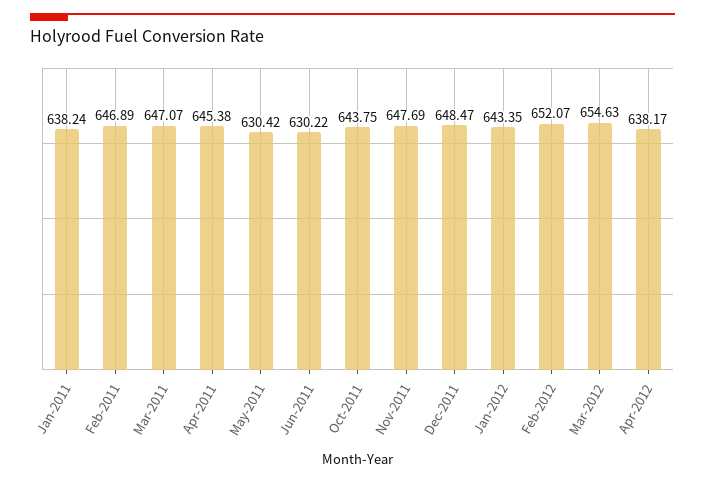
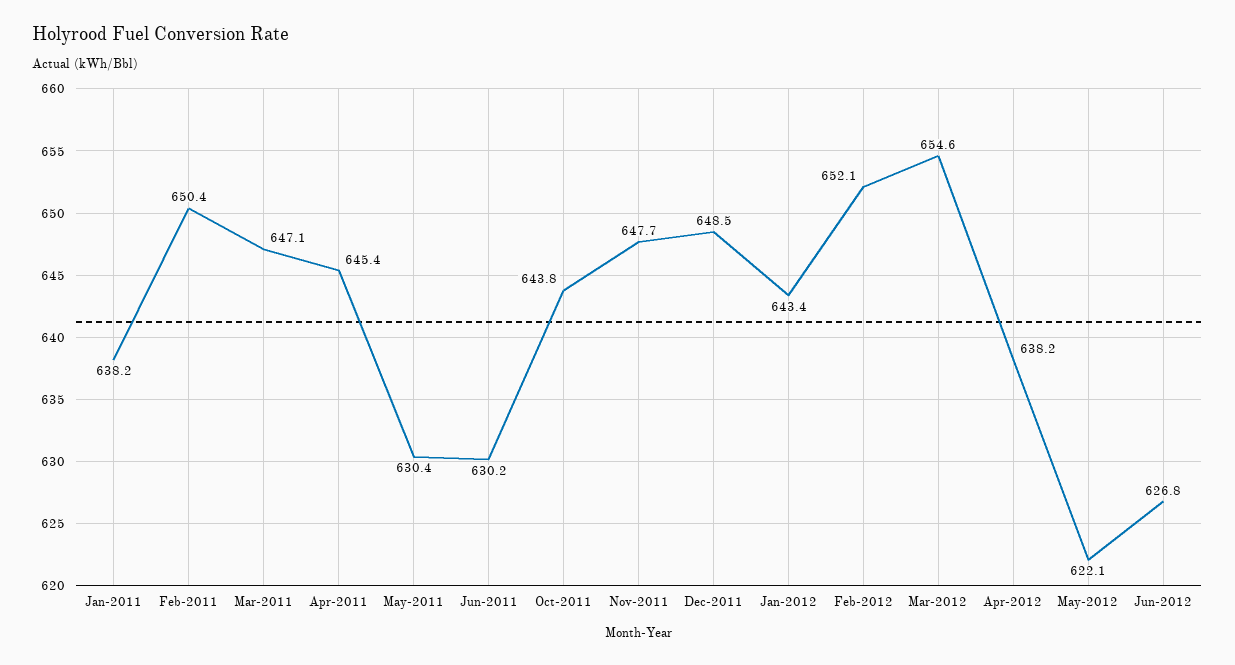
Feb-2011: 646.89 -> 650.4
May-2012: none -> 622.1
Jun-2012: none -> 626.8

